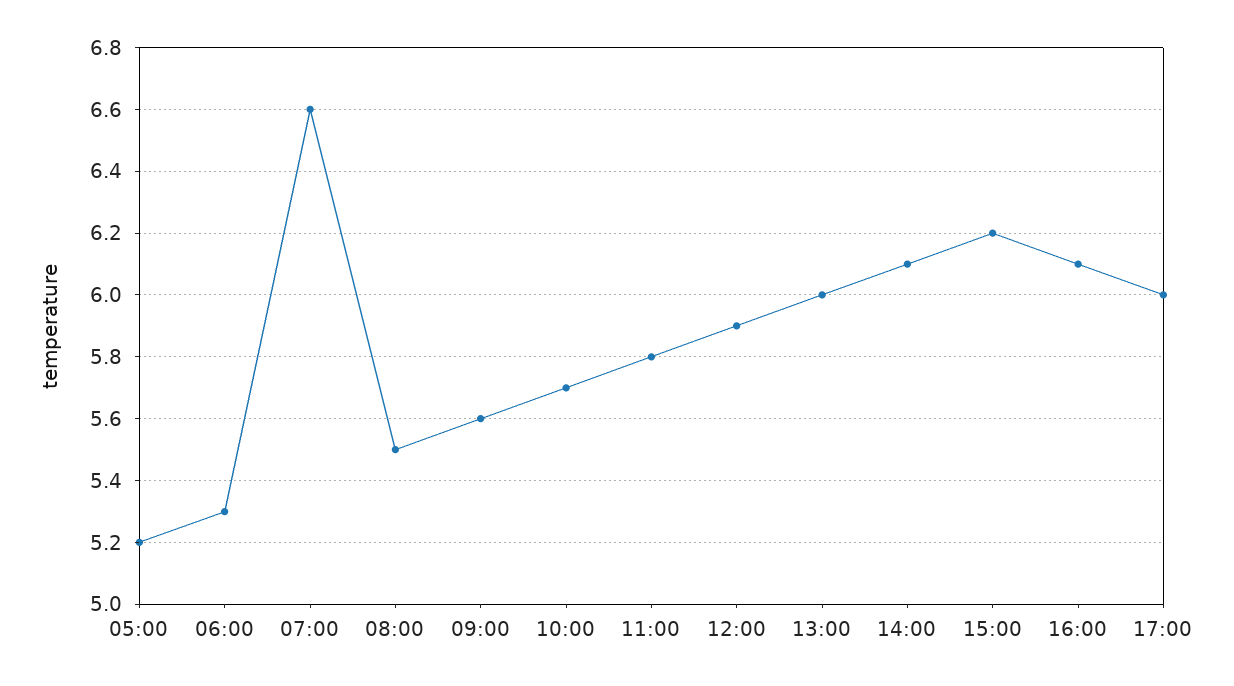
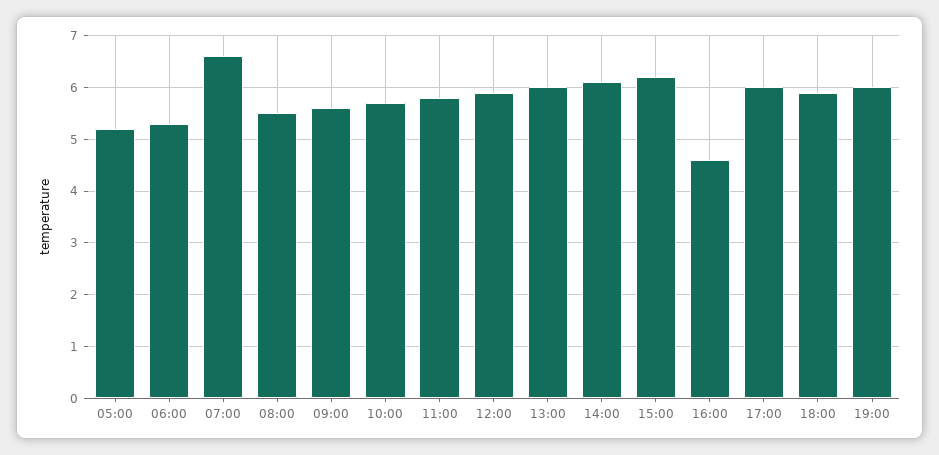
16:00: 6.1 -> 4.5
18:00: none -> 6
19:00: none -> 6

